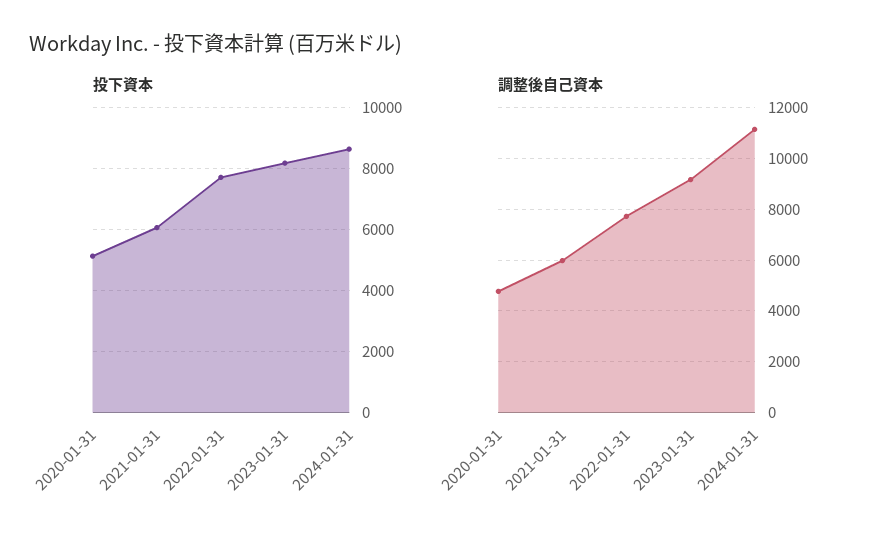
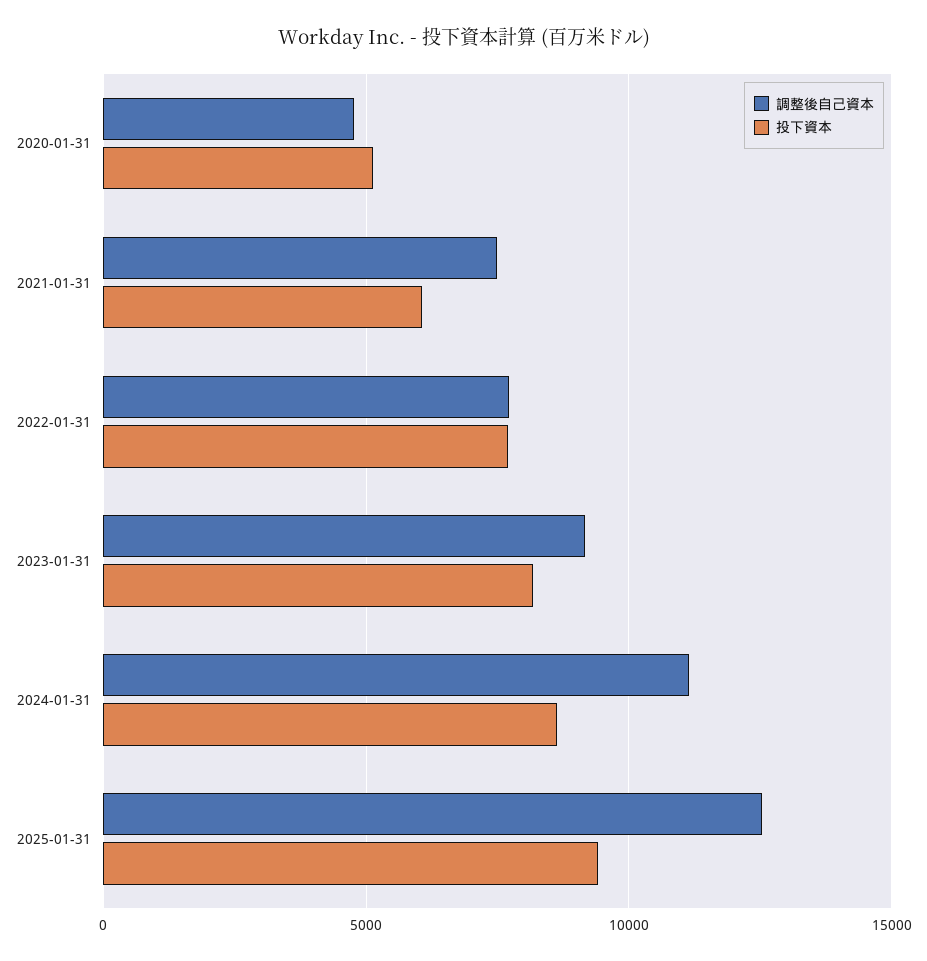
調整後自己資本, 2021-01-31: 6000 -> 7500
調整後自己資本, 2025-01-31: none -> 12500
投下資本, 2025-01-31: none -> 9500

